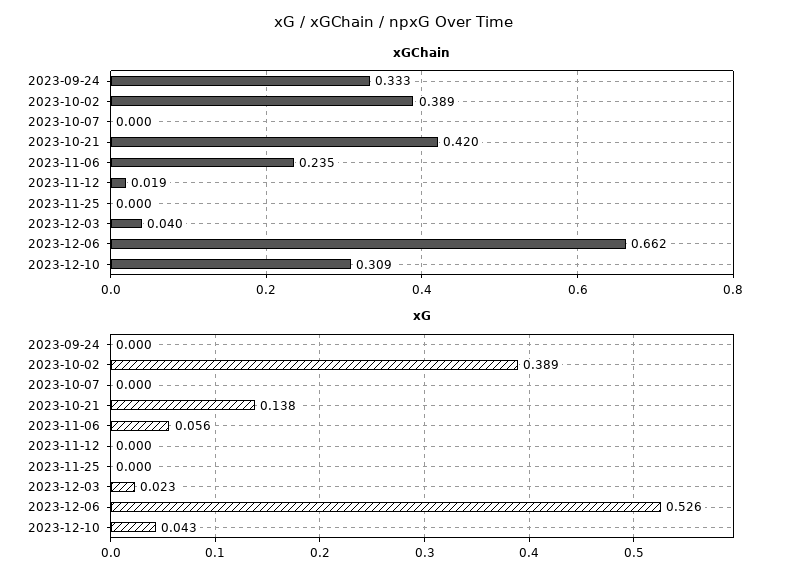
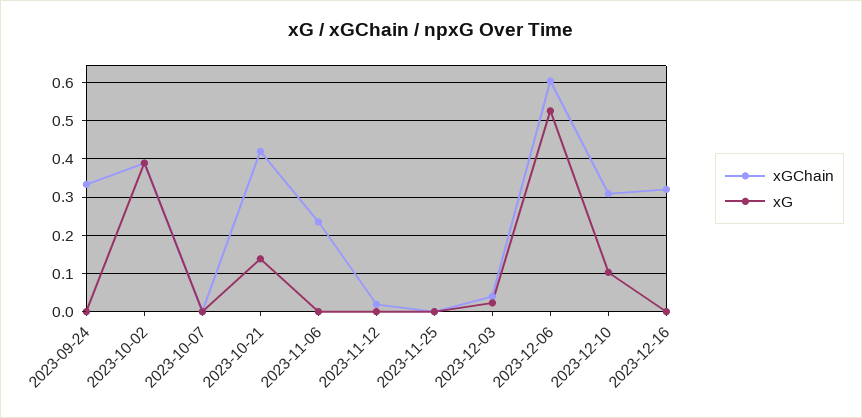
xGChain, 2023-12-06: 0.662 -> 0.6
xG, 2023-11-06: 0.056 -> 0
xG, 2023-12-10: 0.043 -> 0.1
xGChain, 2023-12-16: none -> 0.32
xG, 2023-12-16: none -> 0

